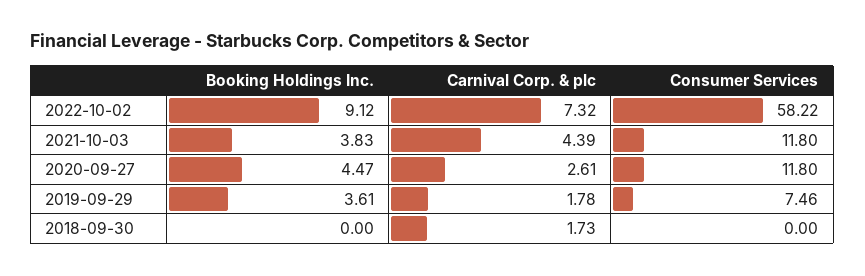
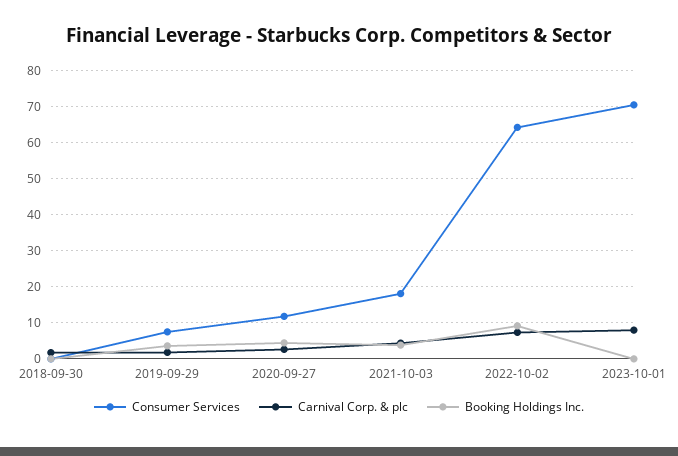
Consumer Services, 2022-10-02: 58.22 -> 64
Consumer Services, 2021-10-03: 11.8 -> 18
Consumer Services, 2023-10-01: none -> 70
Carnival Corp. & plc, 2023-10-01: none -> 8
Booking Holdings Inc., 2023-10-01: none -> 0

